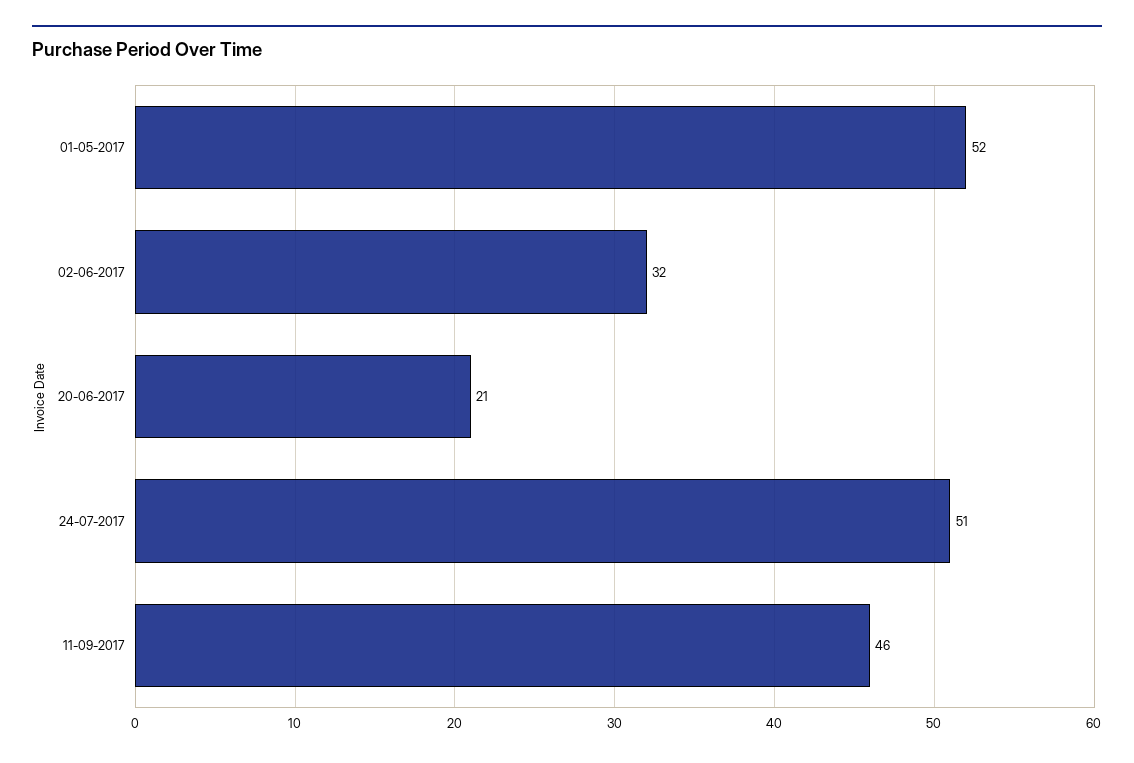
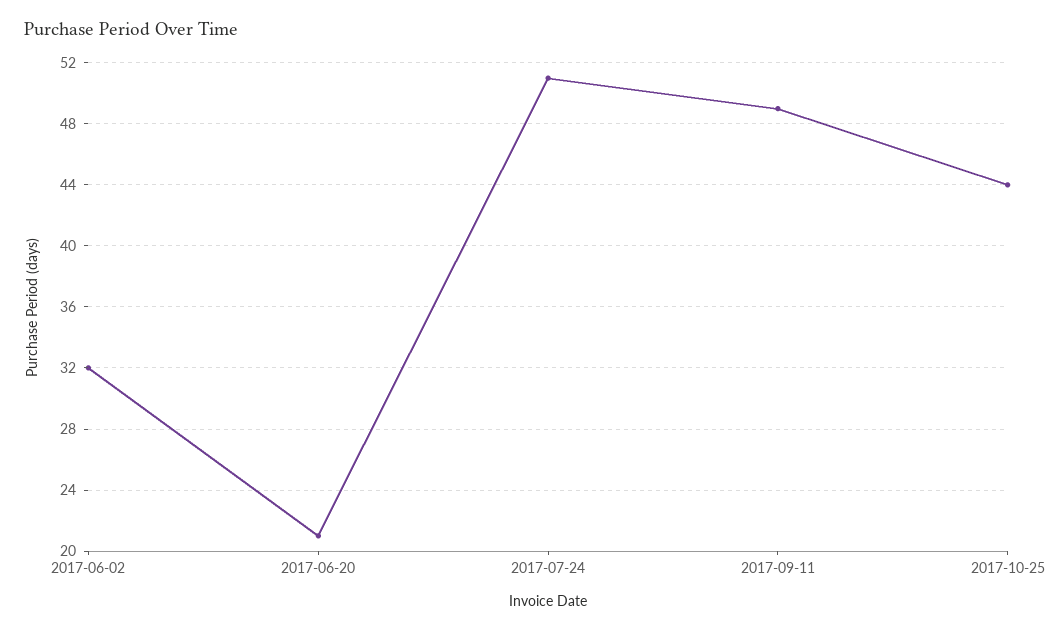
01-05-2017: 52 -> none
11-09-2017: 46 -> 49
2017-10-25: none -> 44

